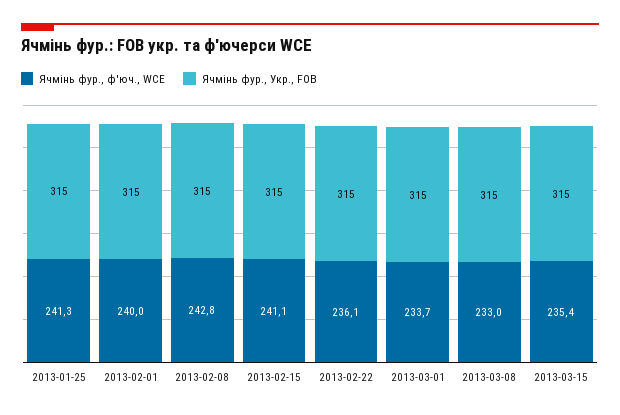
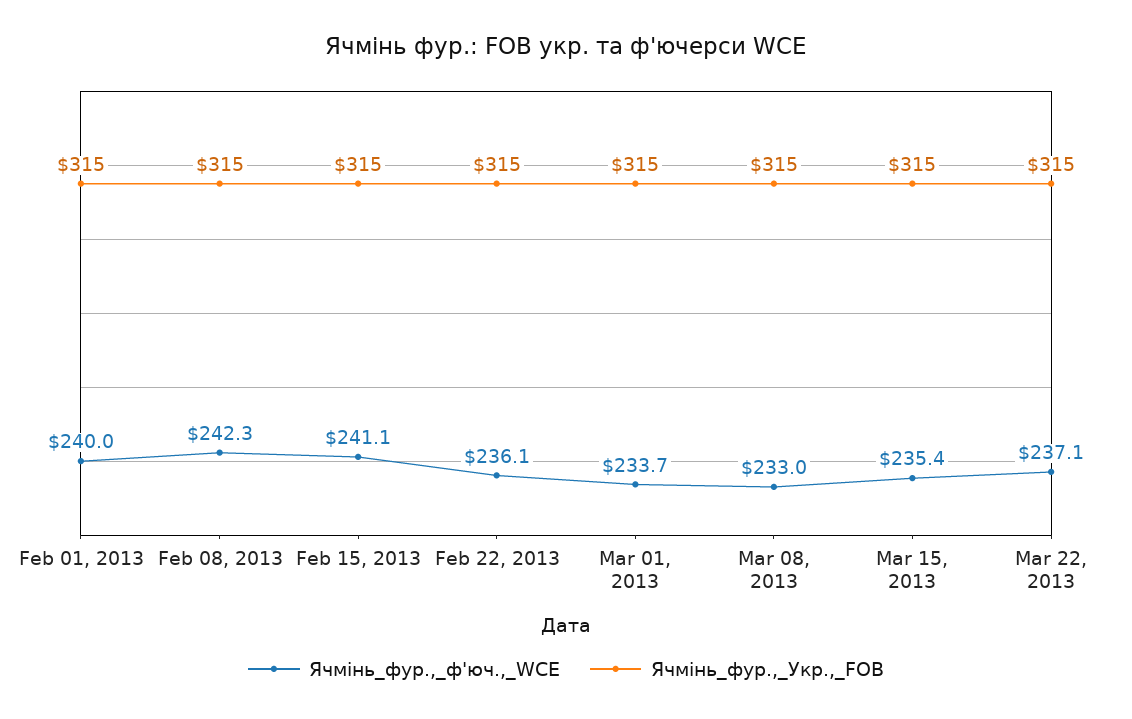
Ячмінь фур., ф'юч., WCE, 2013-01-25: 241.3 -> none
Ячмінь фур., Укр., FOB, 2013-01-25: 315 -> none
Ячмінь фур., ф'юч., WCE, 2013-02-08: 242.8 -> 242.3
Ячмінь фур., ф'юч., WCE, Mar 22, 2013: none -> 237.1
Ячмінь фур., Укр., FOB, Mar 22, 2013: none -> 315

